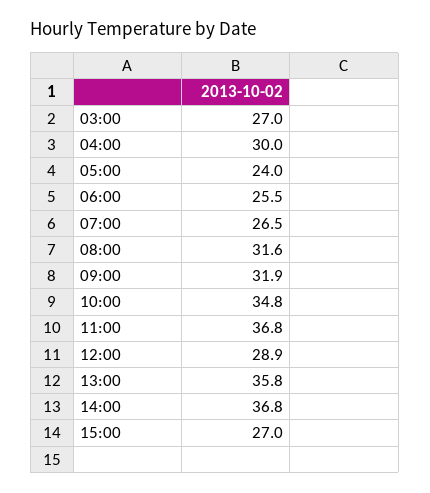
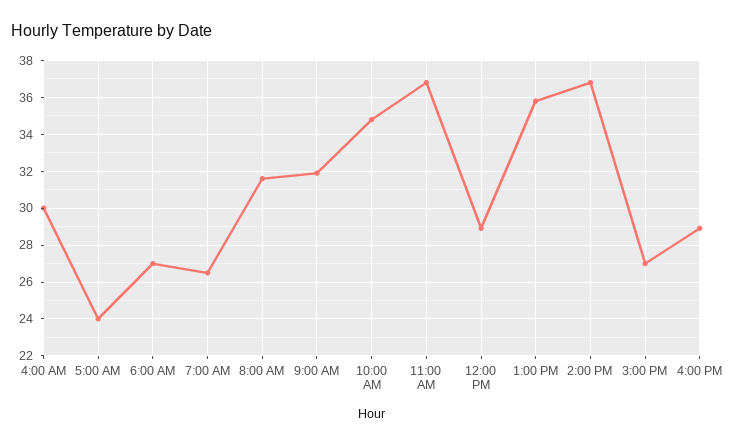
03:00: 27 -> none
06:00: 25.5 -> 27
4:00 PM: none -> 29

